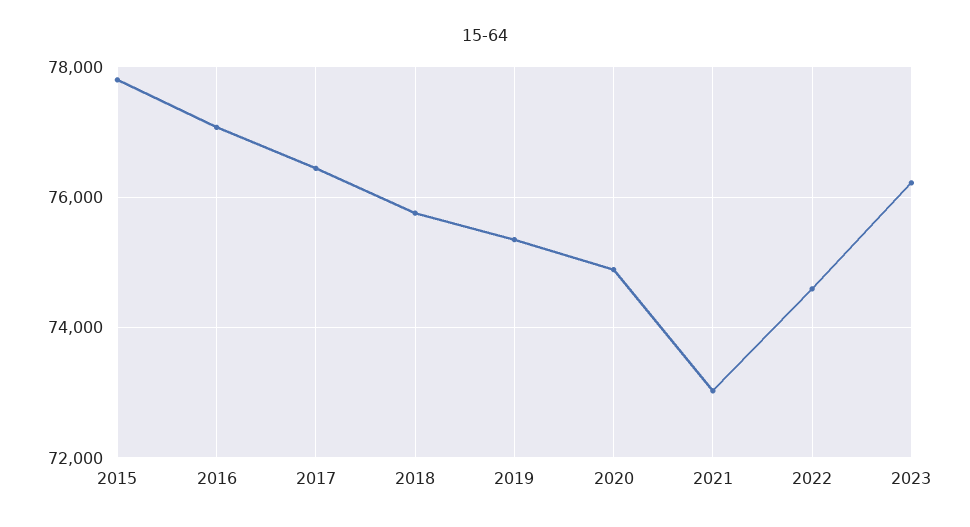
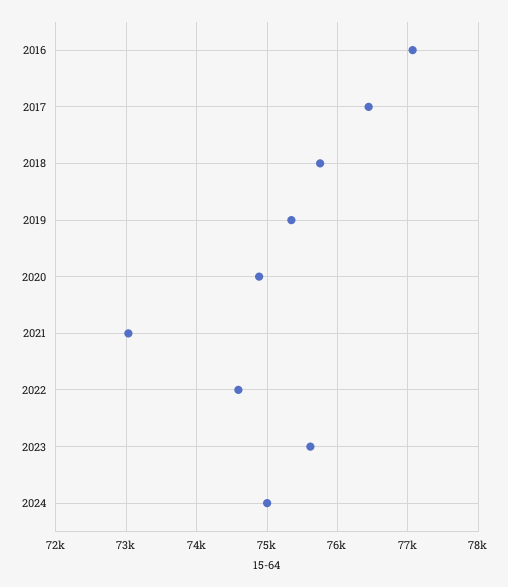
2015: 77800 -> none
2023: 76200 -> 75600
2024: none -> 75000

